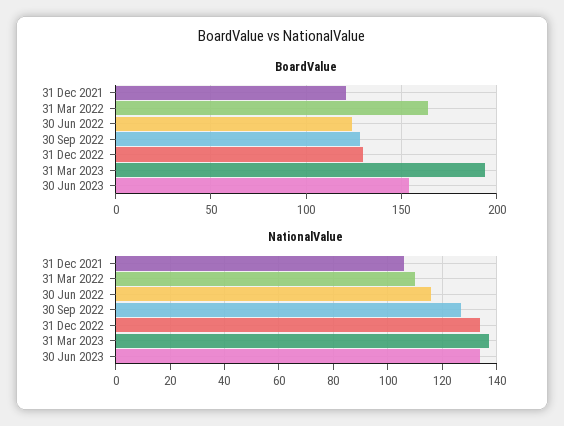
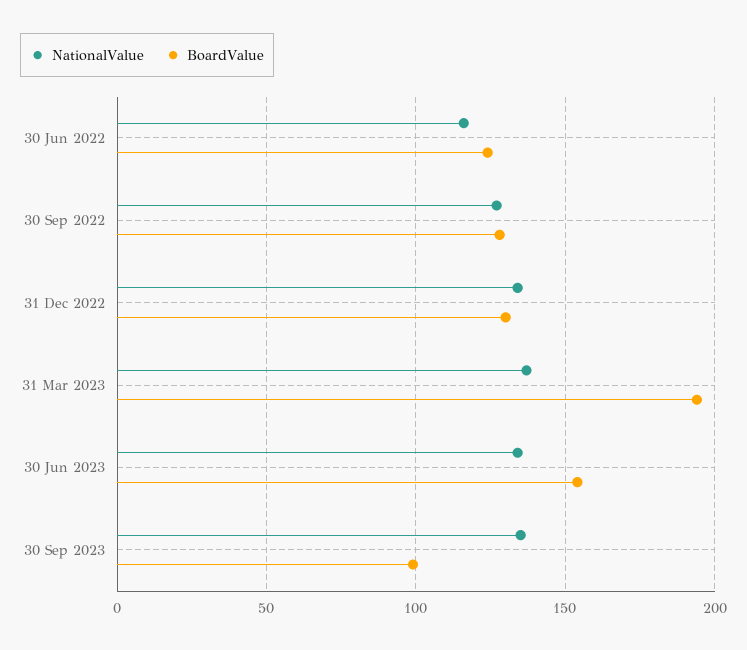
BoardValue, 31 Dec 2021: 120 -> none
BoardValue, 31 Mar 2022: 165 -> none
NationalValue, 31 Dec 2021: 105 -> none
NationalValue, 31 Mar 2022: 110 -> none
NationalValue, 30 Sep 2023: none -> 135
BoardValue, 30 Sep 2023: none -> 100

